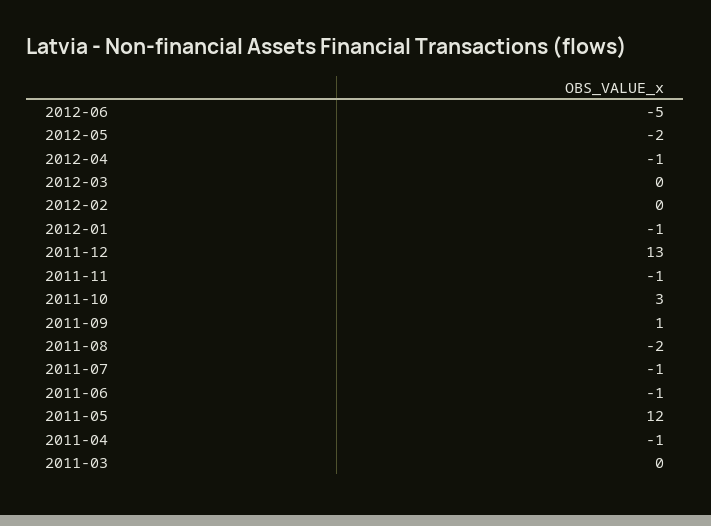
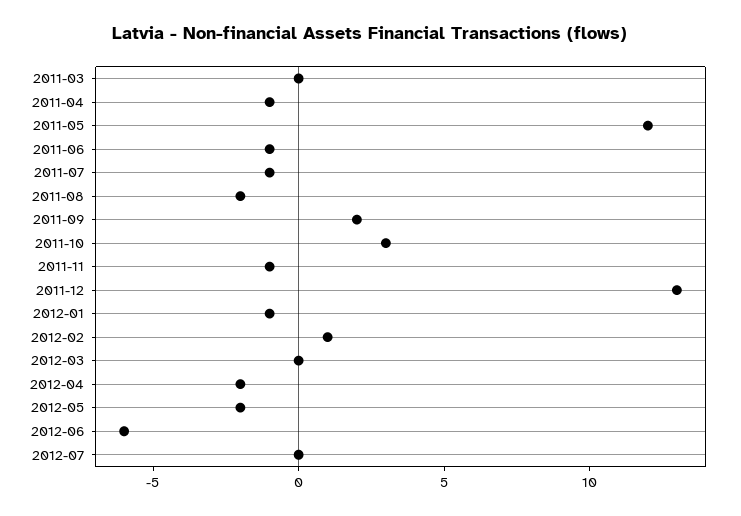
2012-06: -5 -> -6
2012-04: -1 -> -2
2012-02: 0 -> 1
2011-09: 1 -> 2
2012-07: none -> 0

